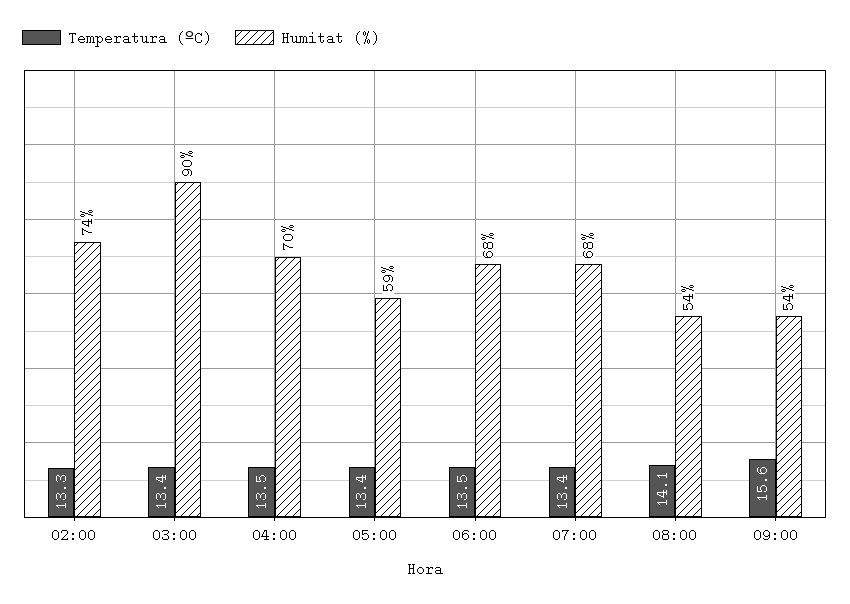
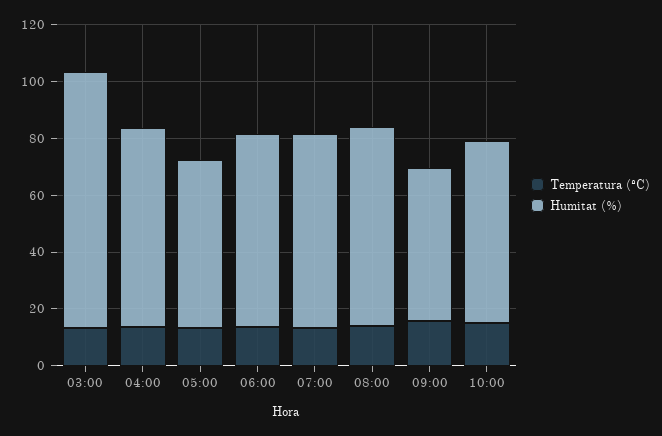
Temperatura (ºC), 02:00: 13.3 -> none
Humitat (%), 02:00: 74 -> none
Humitat (%), 08:00: 54 -> 70
Temperatura (ºC), 10:00: none -> 15
Humitat (%), 10:00: none -> 65

